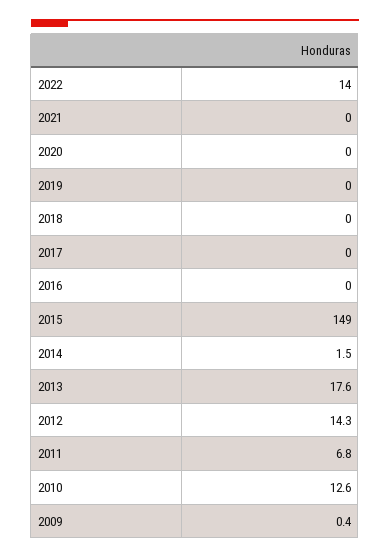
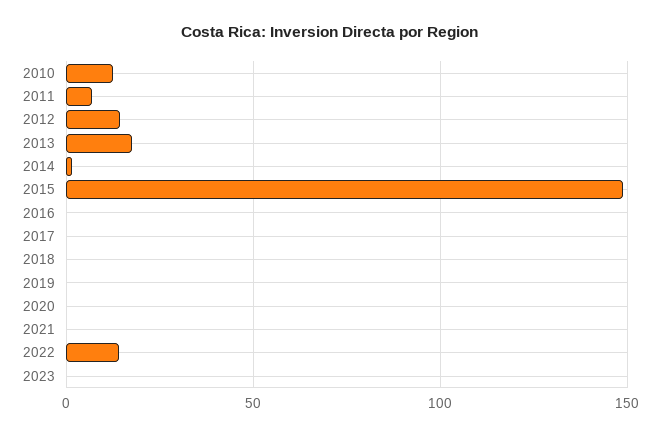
2009: 0.4 -> none
2023: none -> 0

